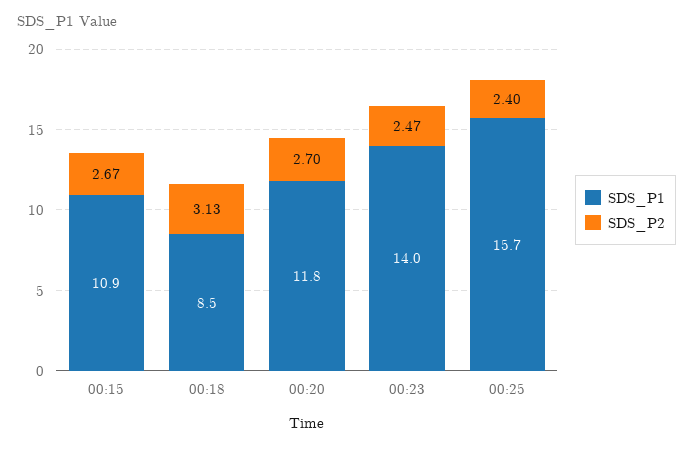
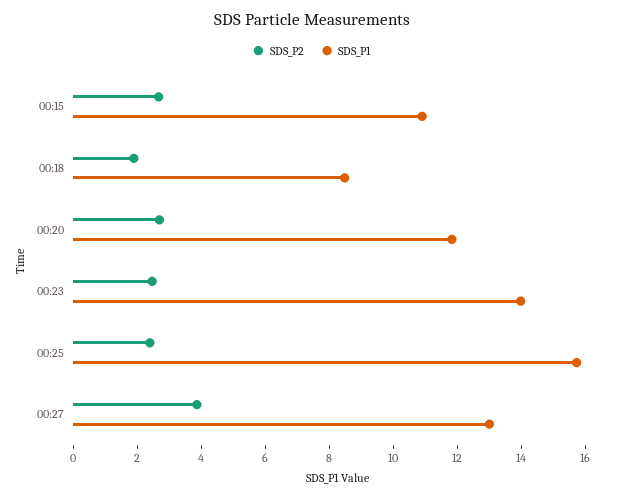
SDS_P2, 00:18: 3.13 -> 2
SDS_P2, 00:27: none -> 4
SDS_P1, 00:27: none -> 13

